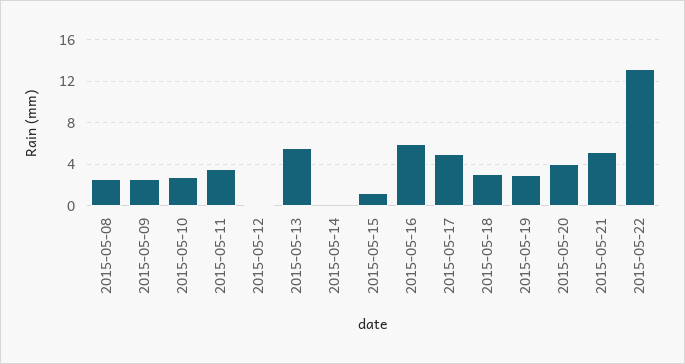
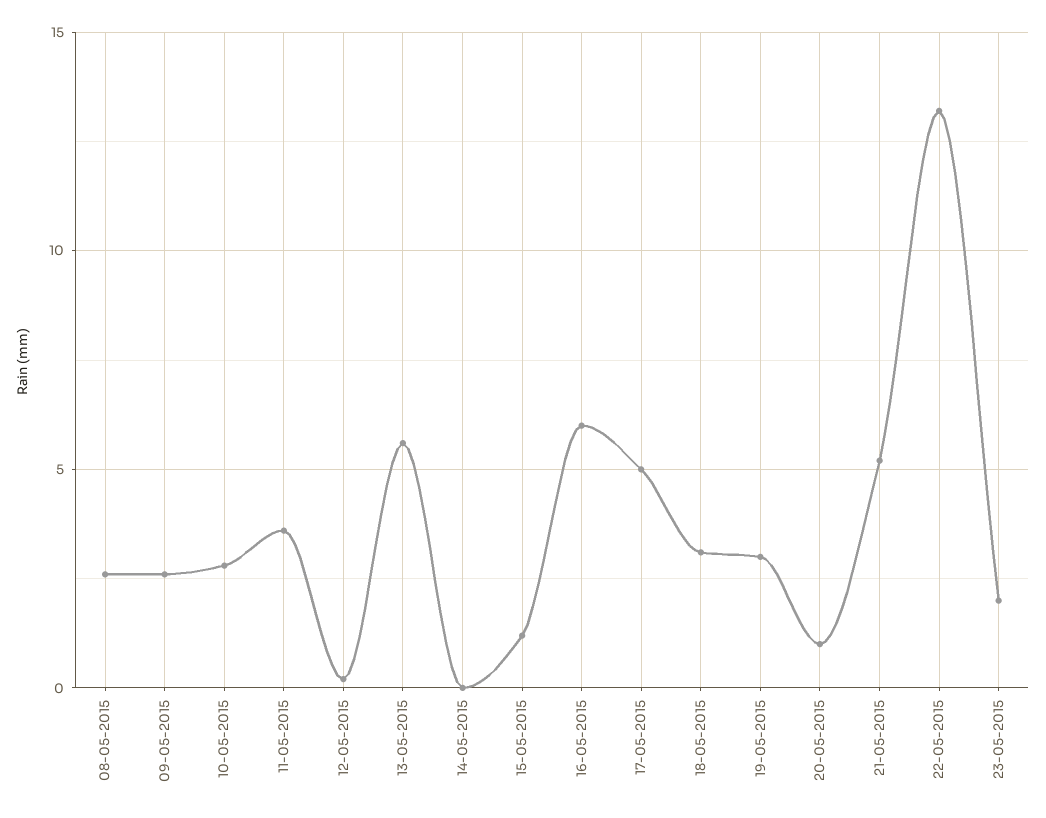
2015-05-20: 4 -> 1
23-05-2015: none -> 2

